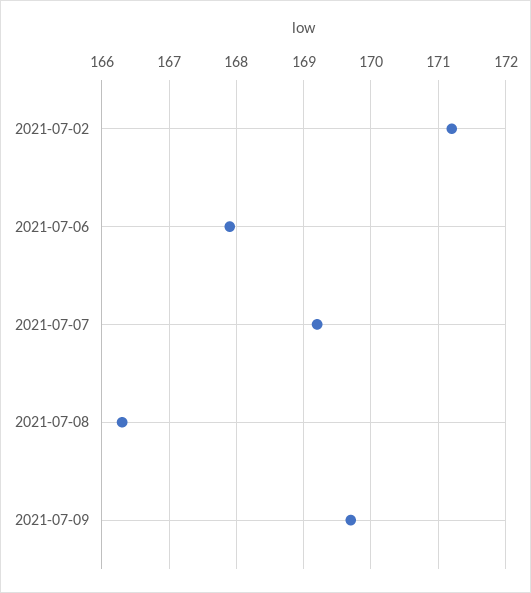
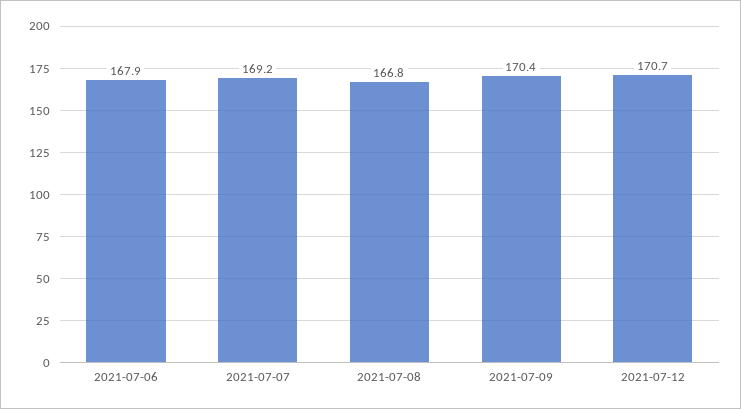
2021-07-02: 171.2 -> none
2021-07-08: 166.3 -> 166.8
2021-07-09: 169.7 -> 170.4
2021-07-12: none -> 170.7

